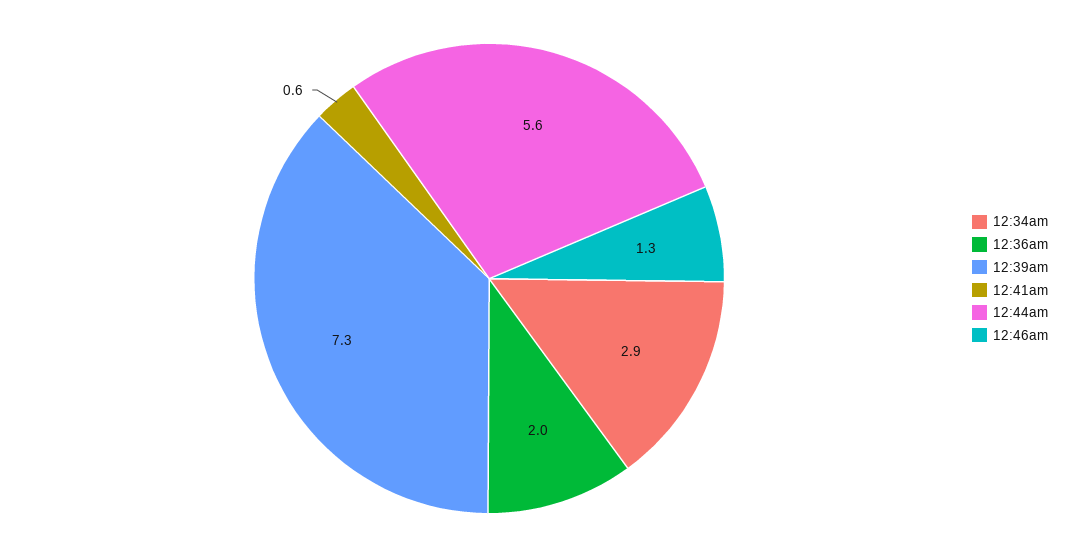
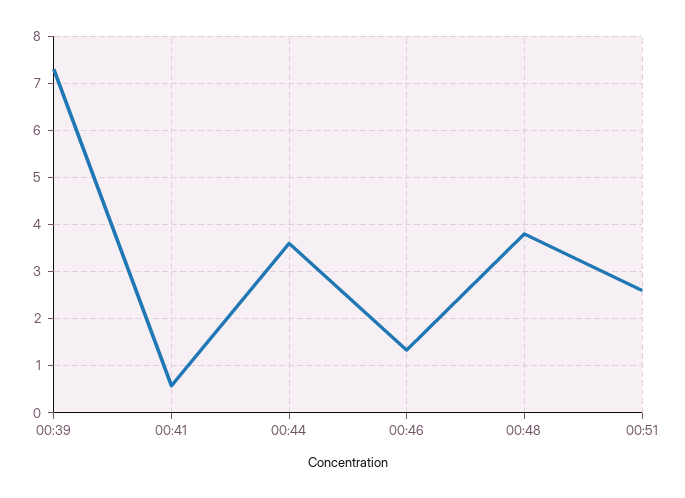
12:34am: 2.9 -> none
12:36am: 2 -> none
12:44am: 5.6 -> 3.6
00:48: none -> 3.8
00:51: none -> 2.6

